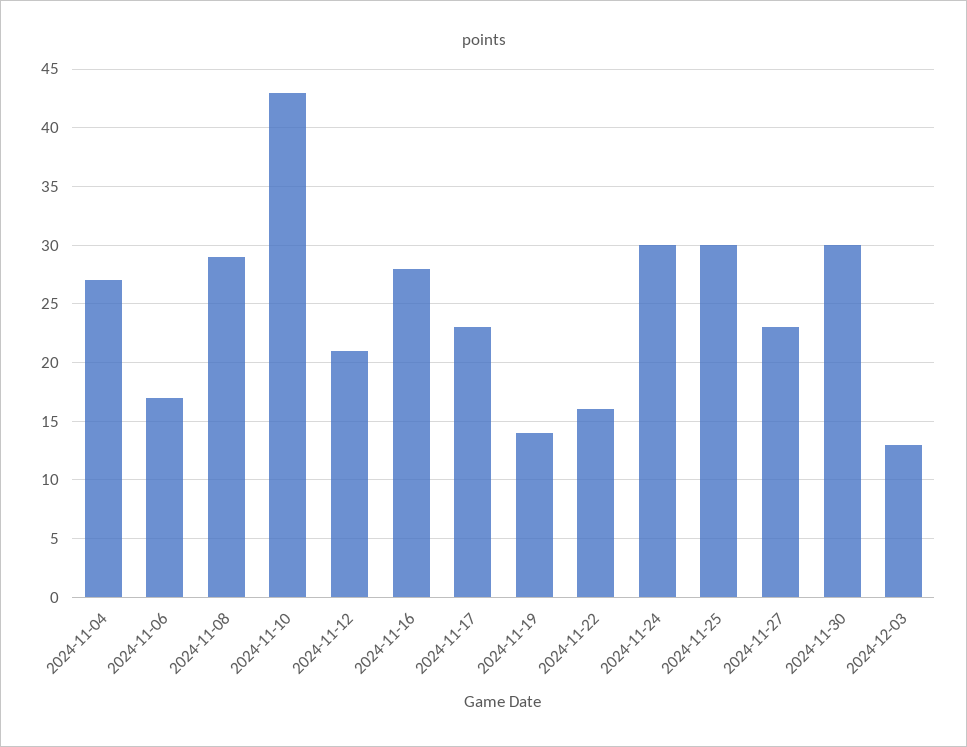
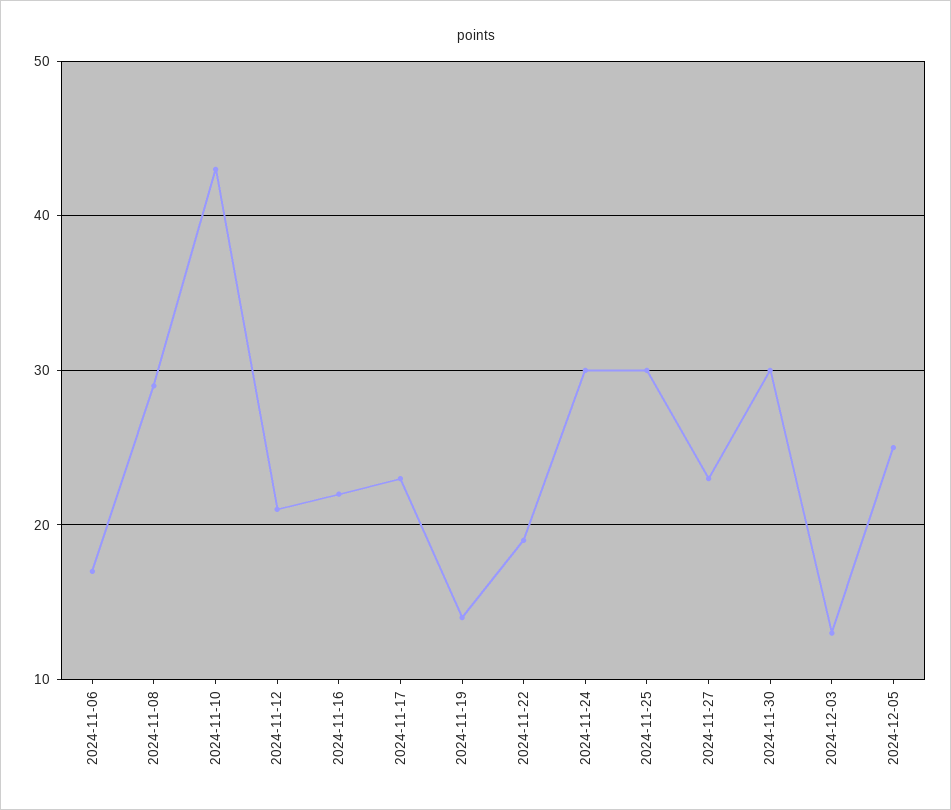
2024-11-04: 27 -> none
2024-11-16: 28 -> 22
2024-11-22: 16 -> 19
2024-12-05: none -> 25

